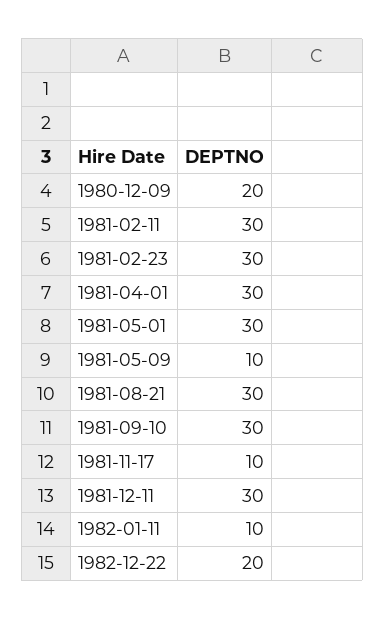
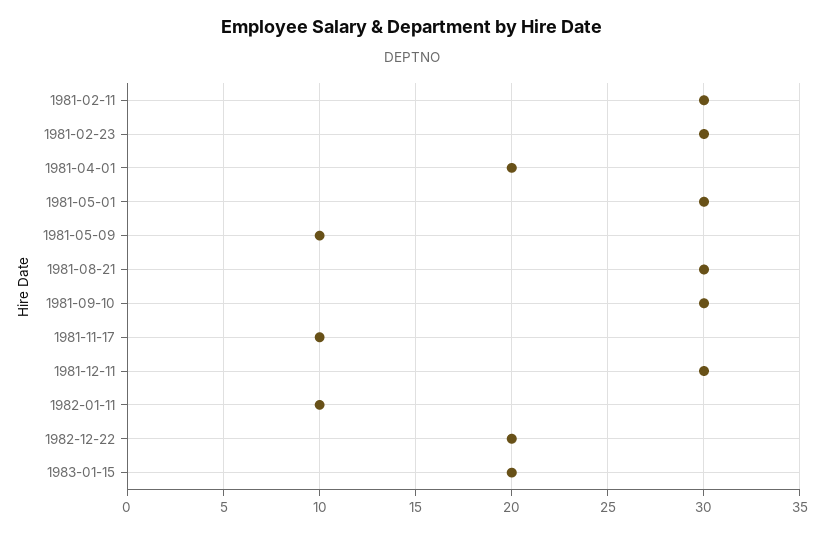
1980-12-09: 20 -> none
1981-04-01: 30 -> 20
1983-01-15: none -> 20

